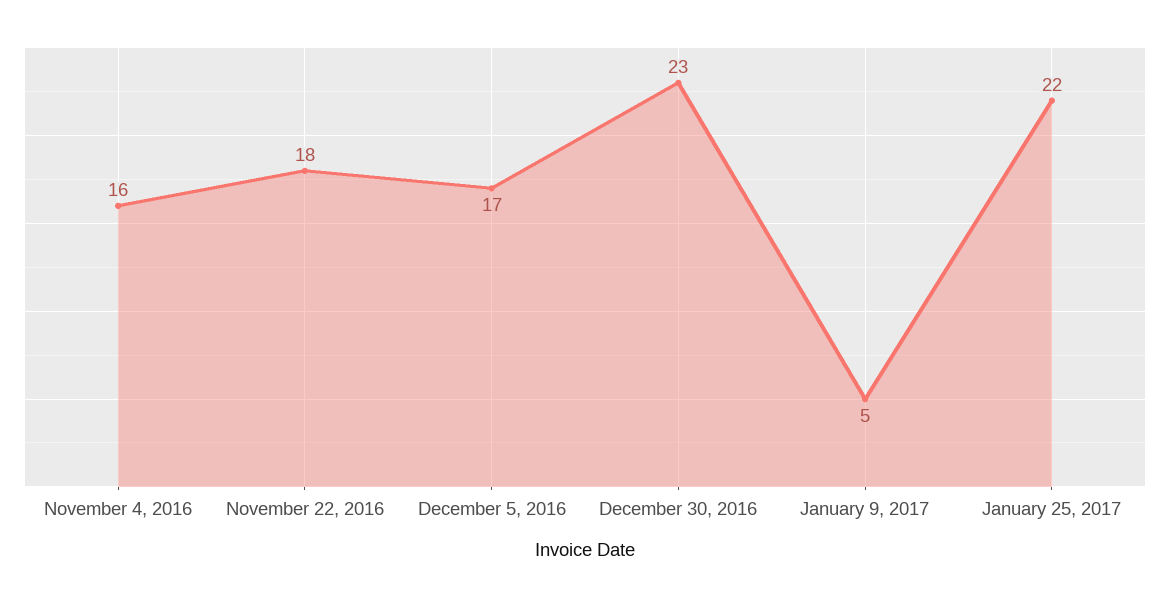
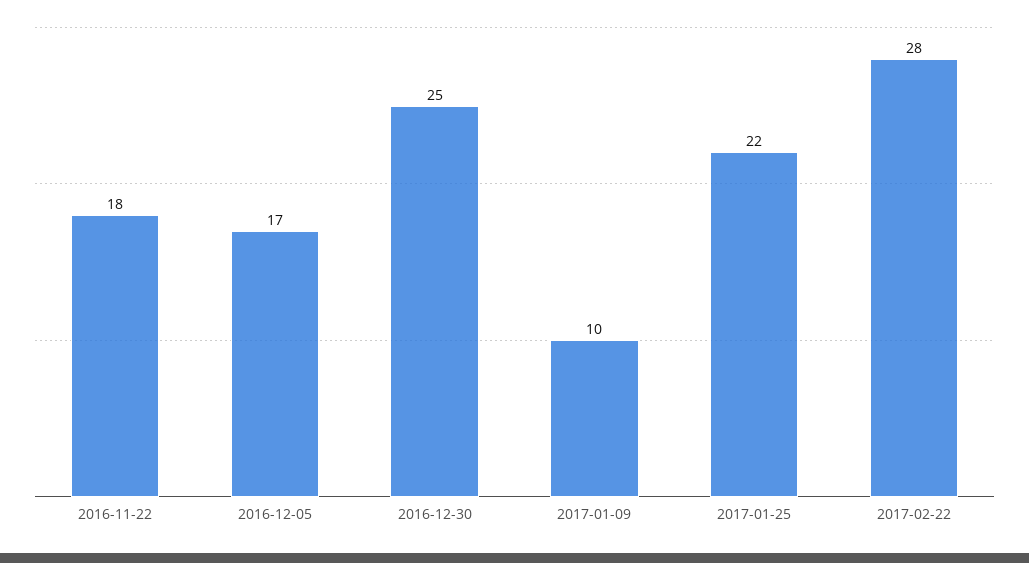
November 4, 2016: 16 -> none
December 30, 2016: 23 -> 25
January 9, 2017: 5 -> 10
2017-02-22: none -> 28

